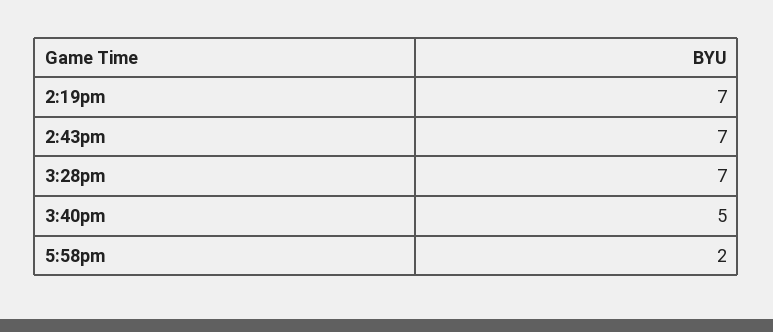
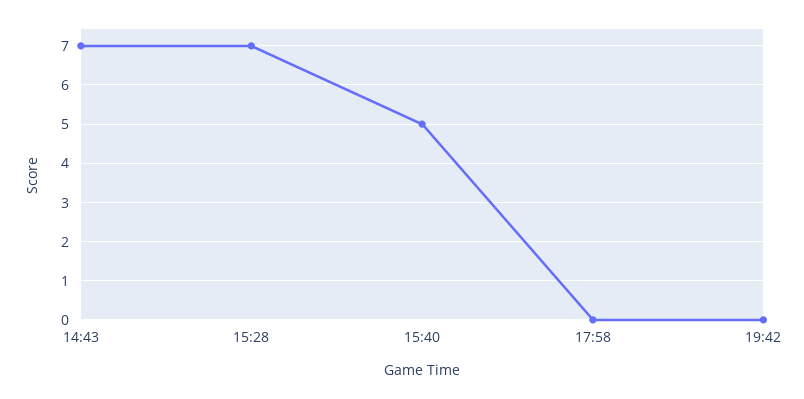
2:19pm: 7 -> none
5:58pm: 2 -> 0
19:42: none -> 0

